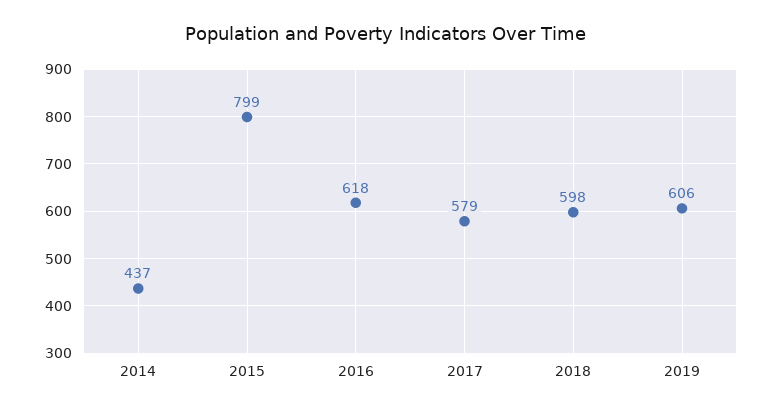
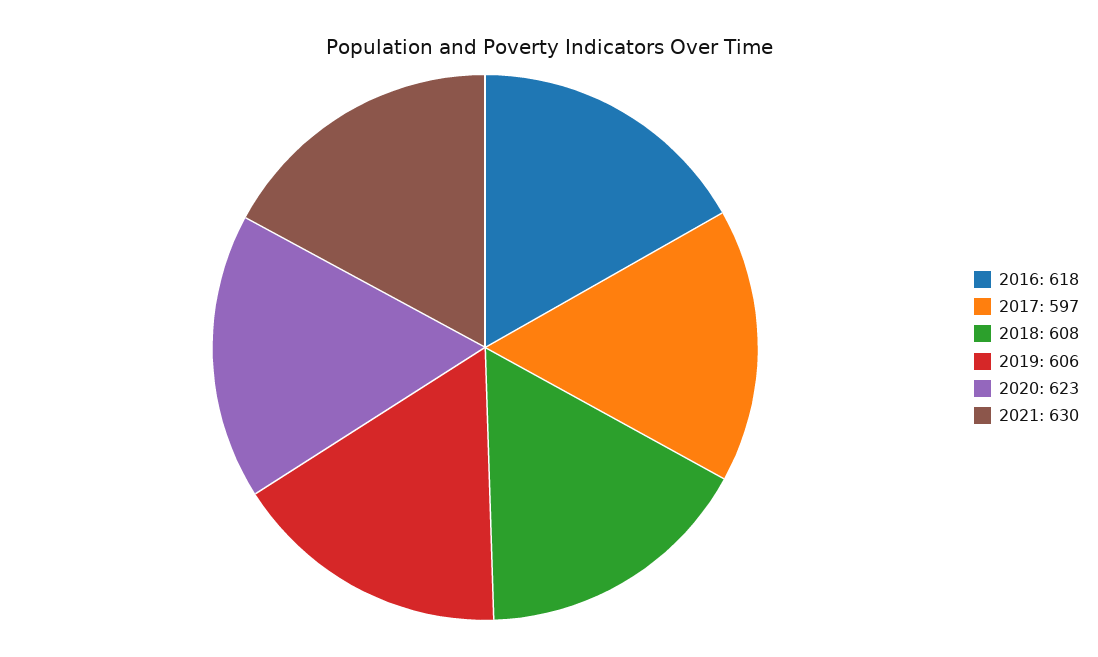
2014: 437 -> none
2015: 799 -> none
2017: 579 -> 597
2018: 598 -> 608
2020: none -> 623
2021: none -> 630

